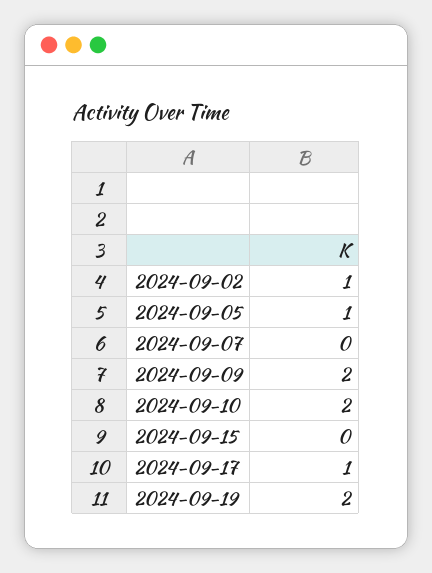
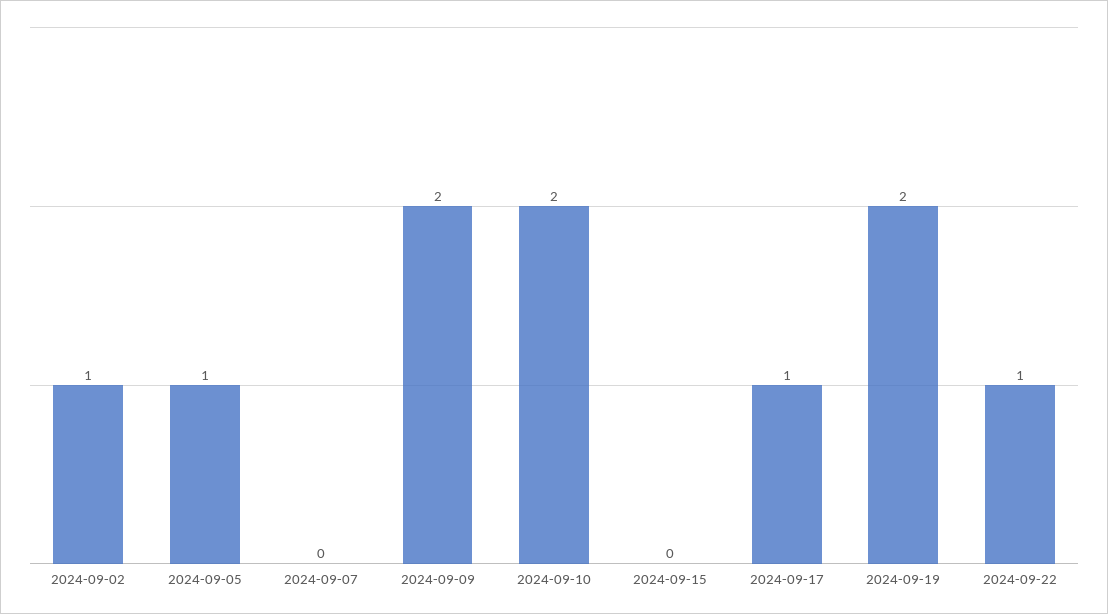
2024-09-22: none -> 1

